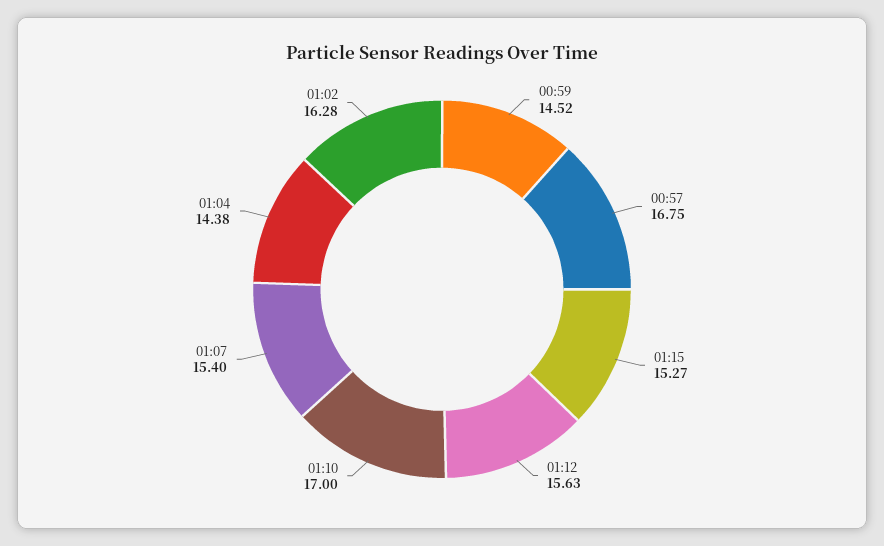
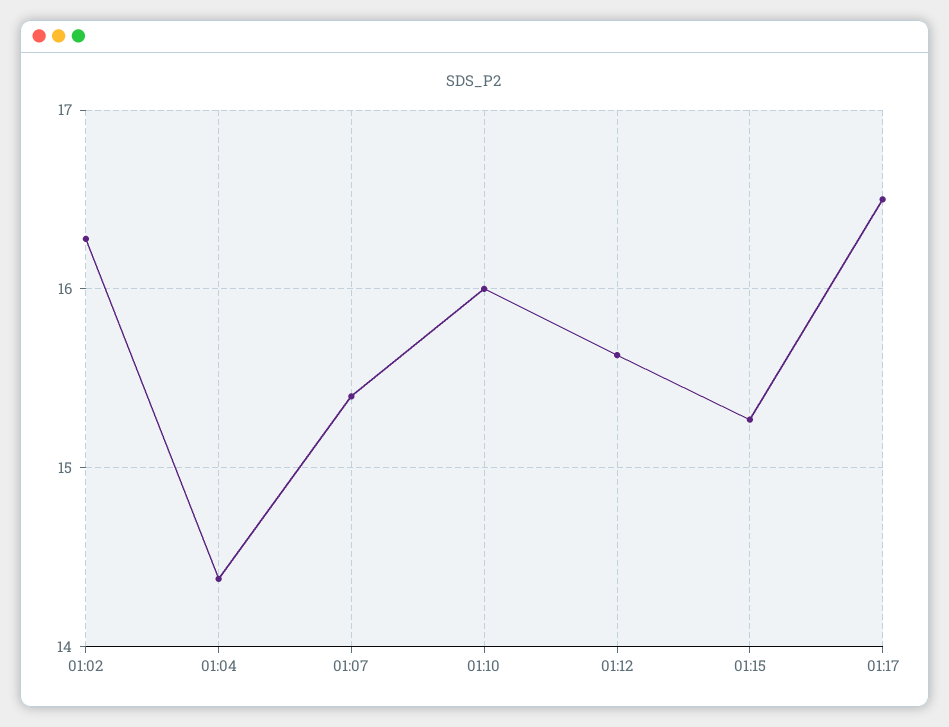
00:59: 14.52 -> none
00:57: 16.75 -> none
01:10: 17 -> 16
01:17: none -> 16.5

